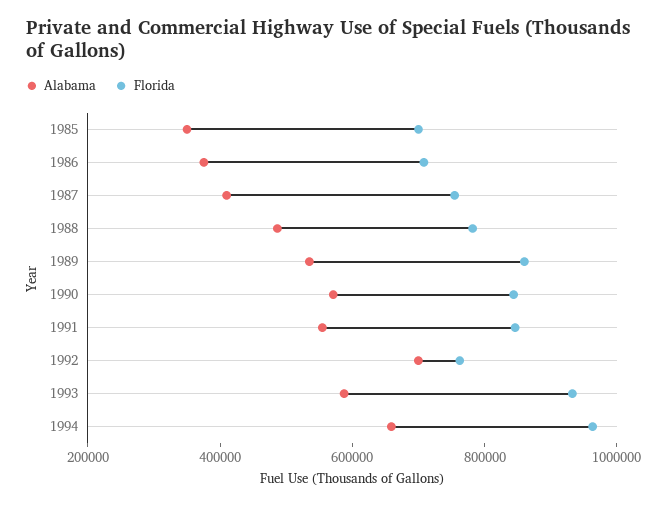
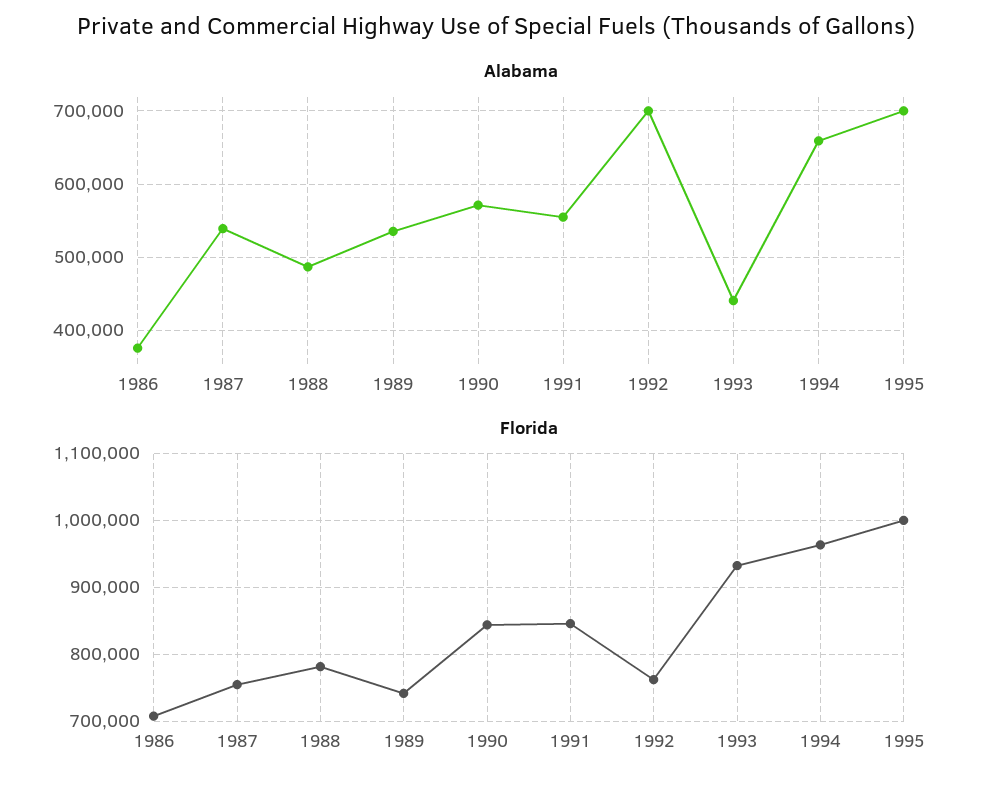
Alabama, 1985: 350000 -> none
Florida, 1985: 700000 -> none
Alabama, 1987: 400000 -> 540000
Florida, 1989: 850000 -> 740000
Alabama, 1993: 600000 -> 440000
Alabama, 1995: none -> 700000
Florida, 1995: none -> 1000000

